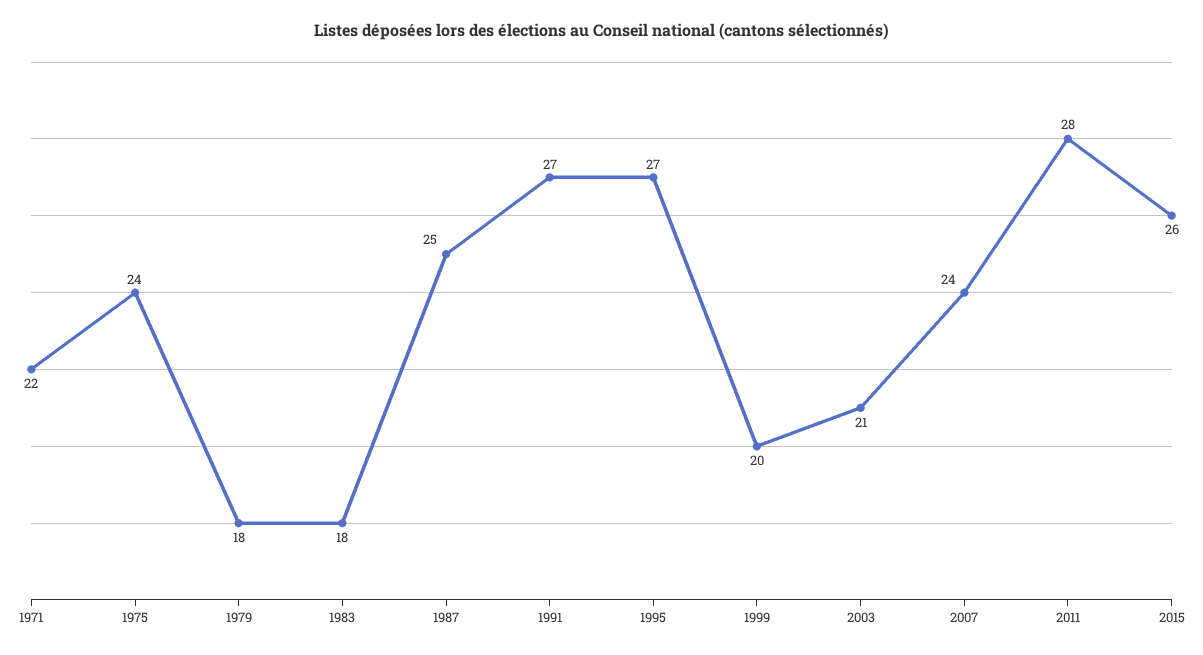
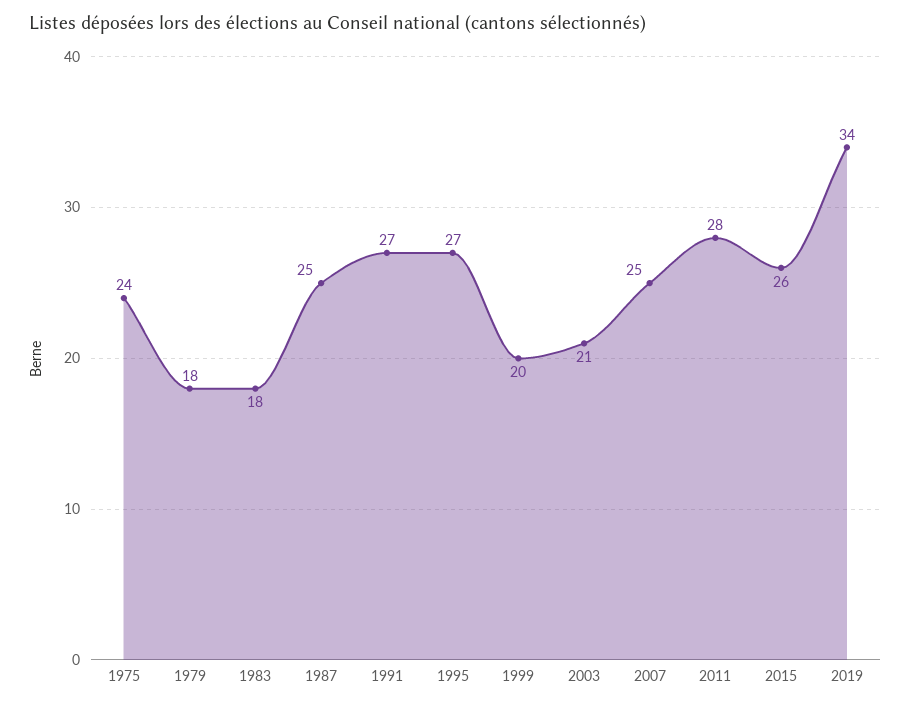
1971: 22 -> none
2007: 24 -> 25
2019: none -> 34

